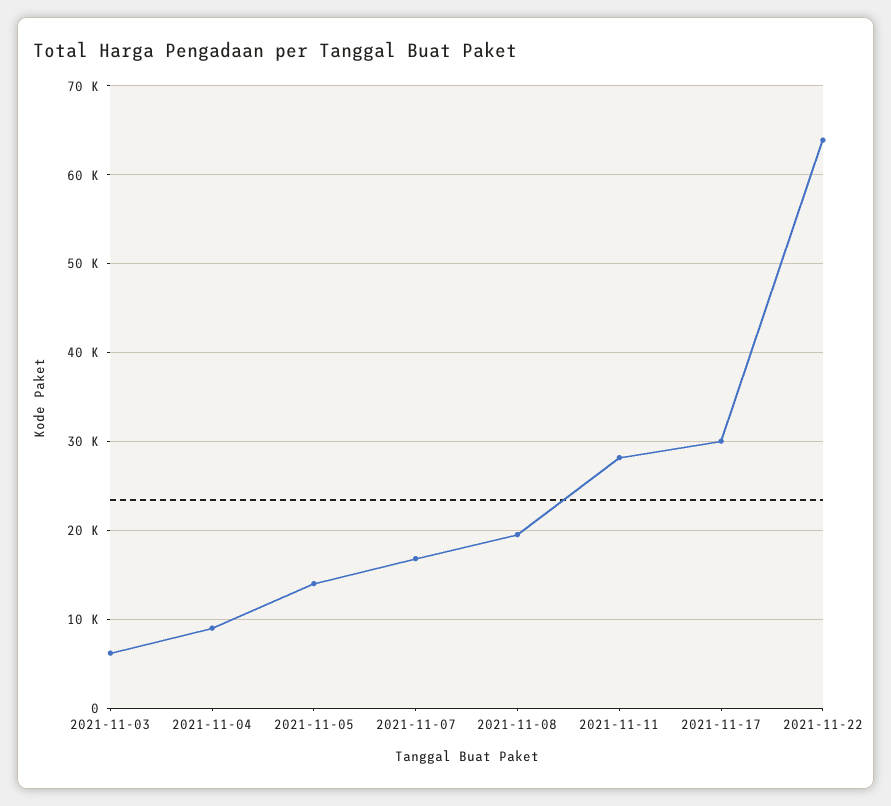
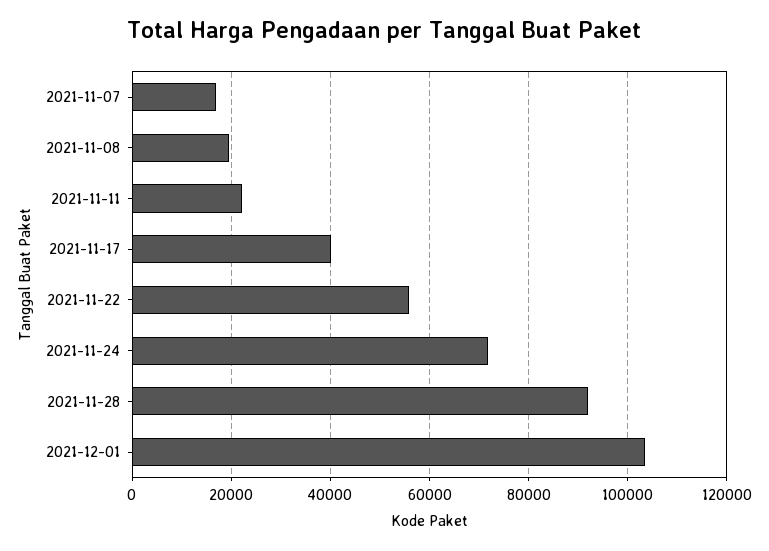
2021-11-03: 6000 -> none
2021-11-04: 9000 -> none
2021-11-05: 14000 -> none
2021-11-11: 28000 -> 22000
2021-11-17: 30000 -> 40000
2021-11-22: 64000 -> 56000
2021-11-24: none -> 72000
2021-11-28: none -> 92000
2021-12-01: none -> 104000

